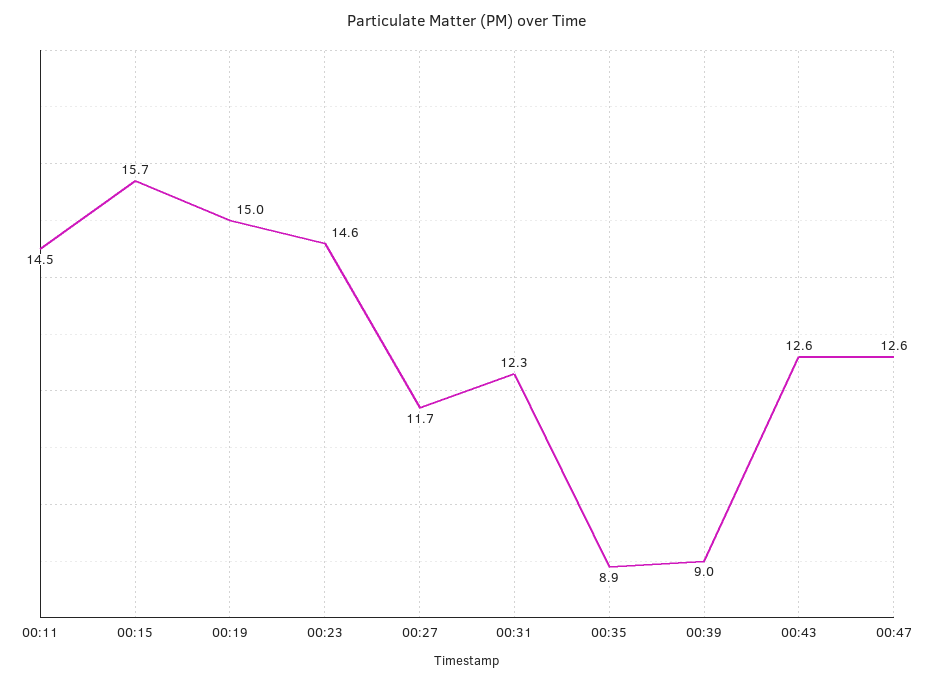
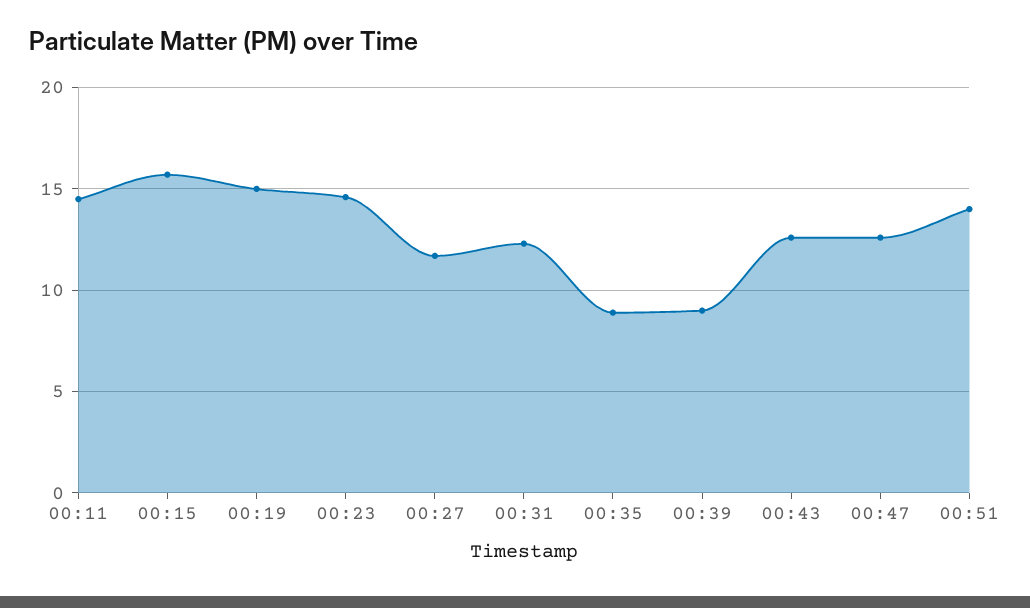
00:51: none -> 14

